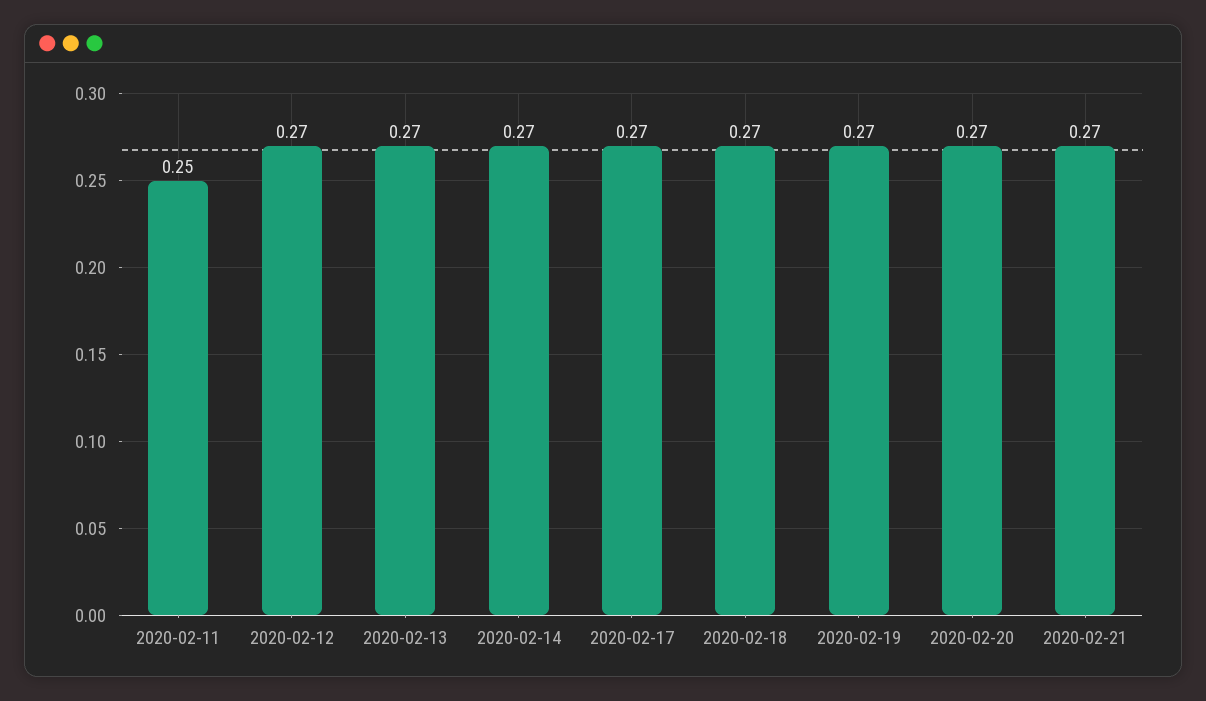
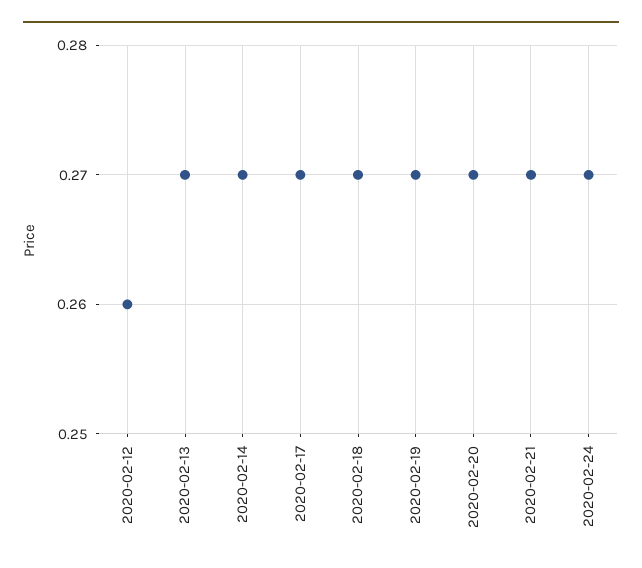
2020-02-11: 0.25 -> none
2020-02-12: 0.27 -> 0.26
2020-02-24: none -> 0.27

